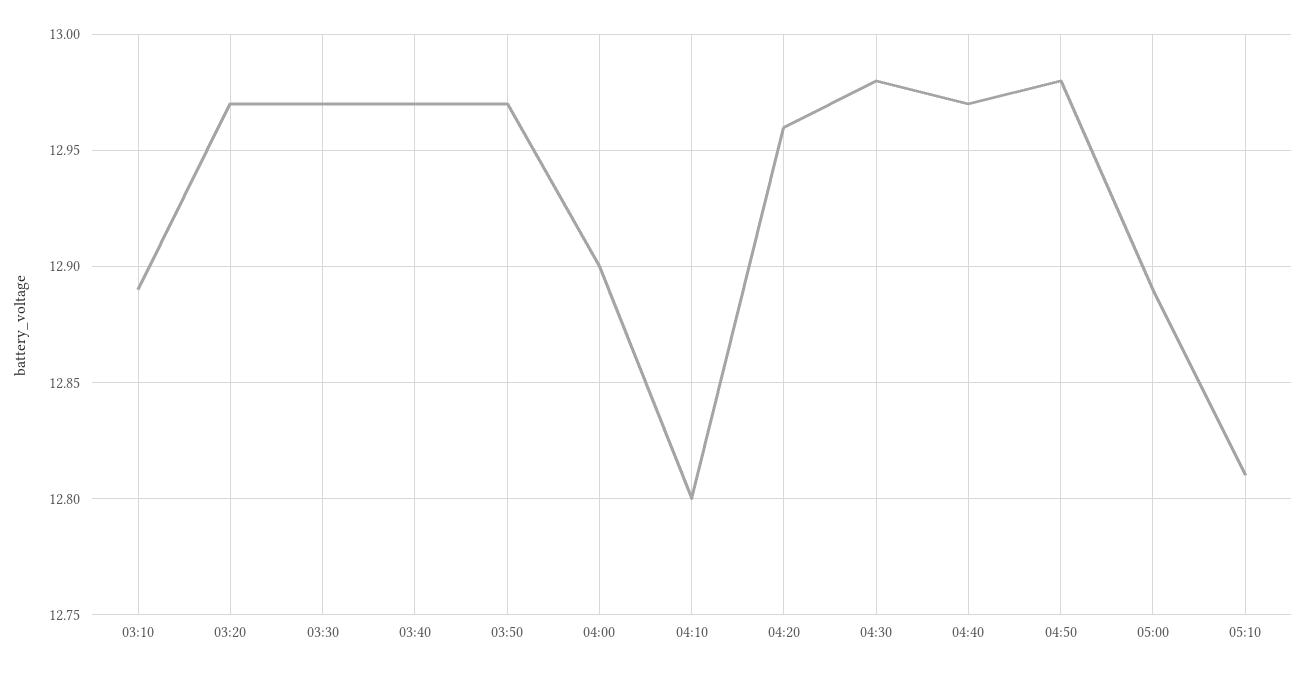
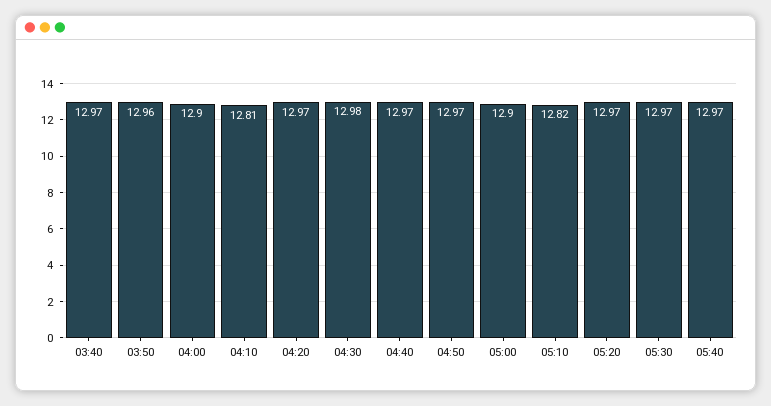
03:10: 12.89 -> none
03:20: 12.97 -> none
03:30: 12.97 -> none
03:50: 12.97 -> 12.96
04:10: 12.8 -> 12.81
04:20: 12.96 -> 12.97
04:50: 12.98 -> 12.97
05:00: 12.89 -> 12.9
05:10: 12.81 -> 12.82
05:20: none -> 12.97
05:30: none -> 12.97
05:40: none -> 12.97

